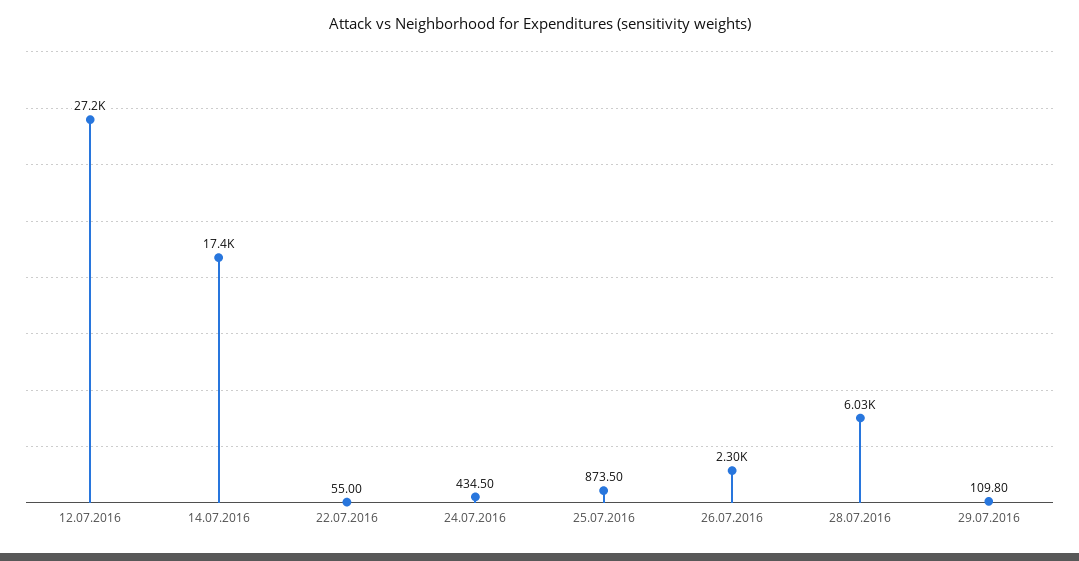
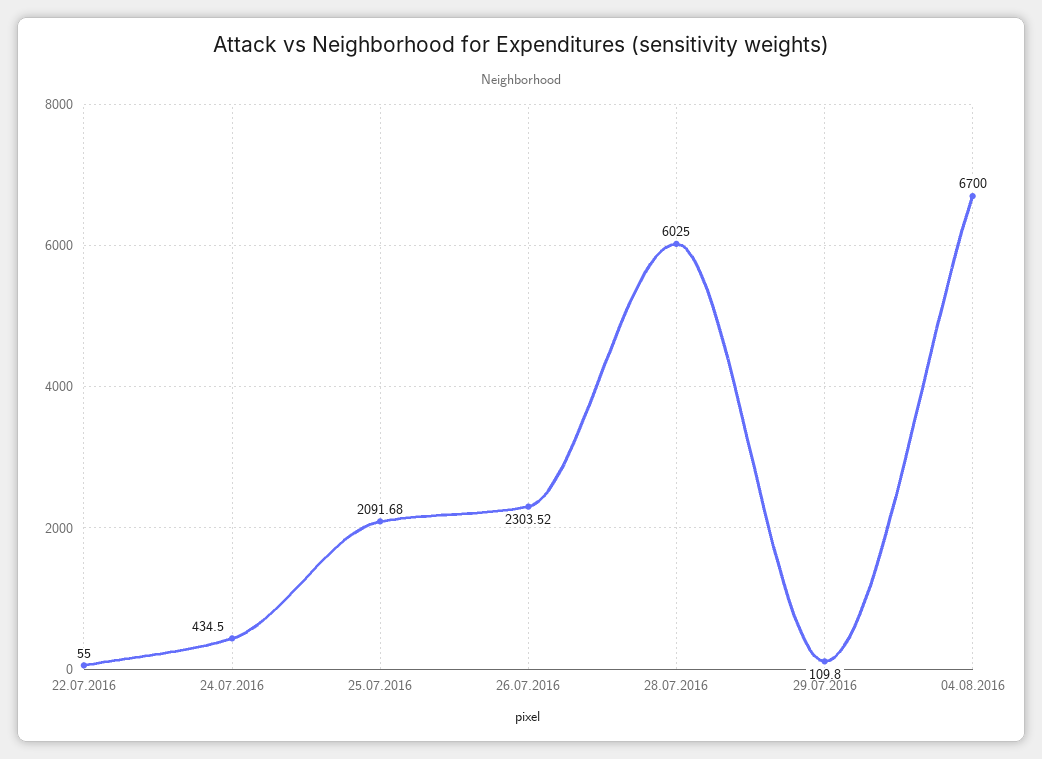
12.07.2016: 27200 -> none
14.07.2016: 17400 -> none
25.07.2016: 873.5 -> 2091.68
04.08.2016: none -> 6700

